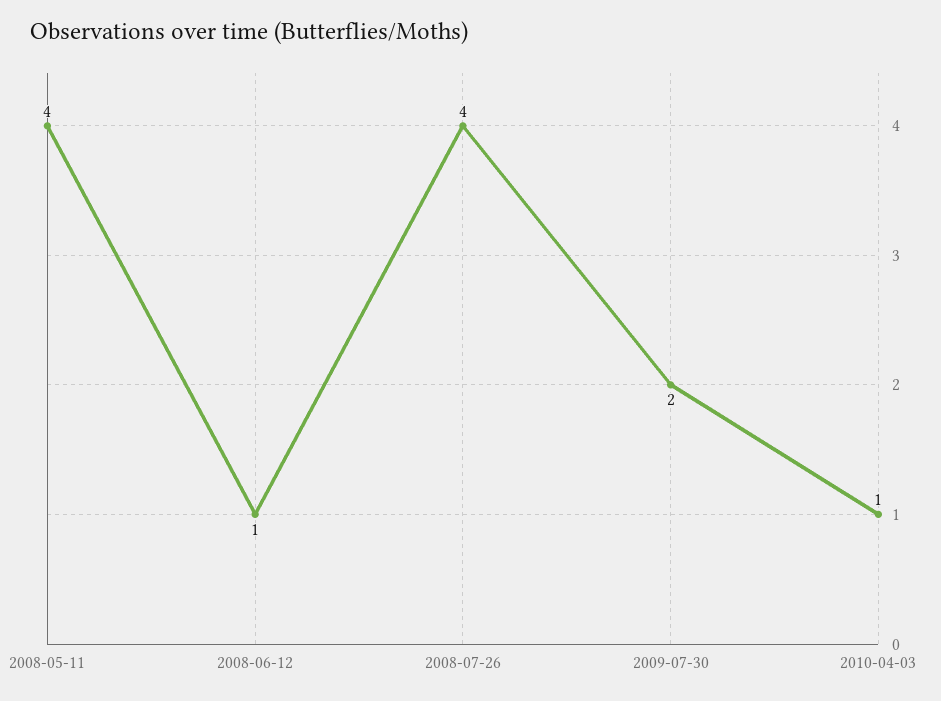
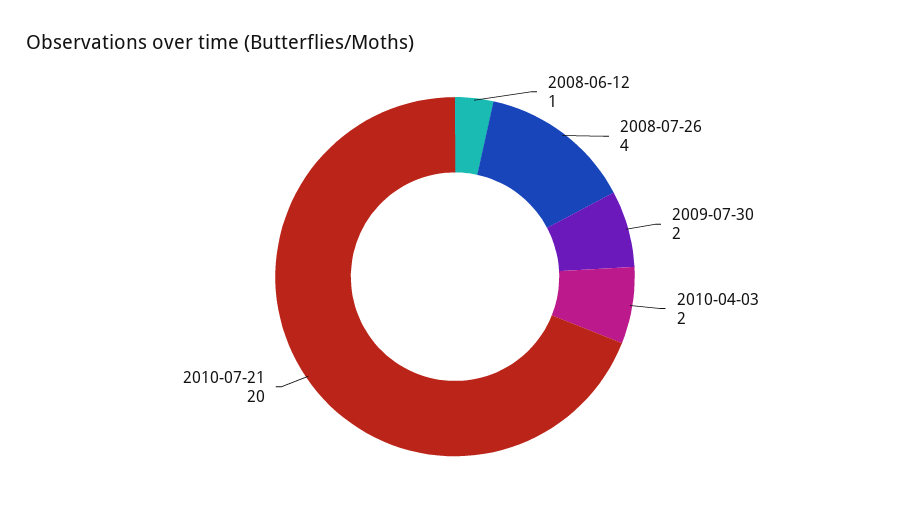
2008-05-11: 4 -> none
2010-04-03: 1 -> 2
2010-07-21: none -> 20

